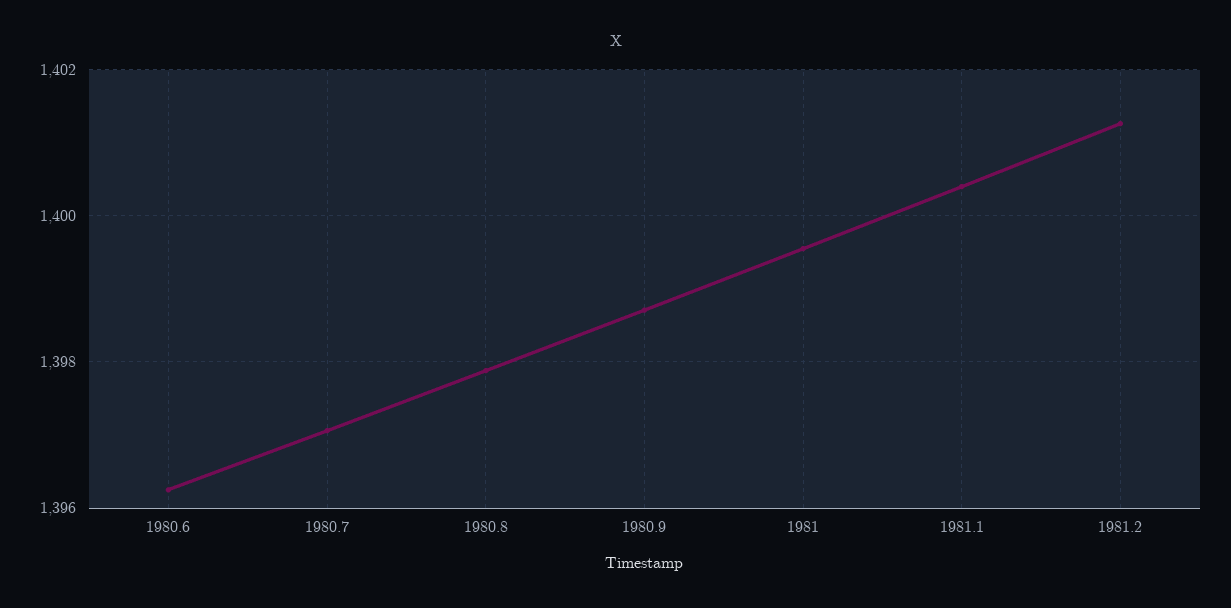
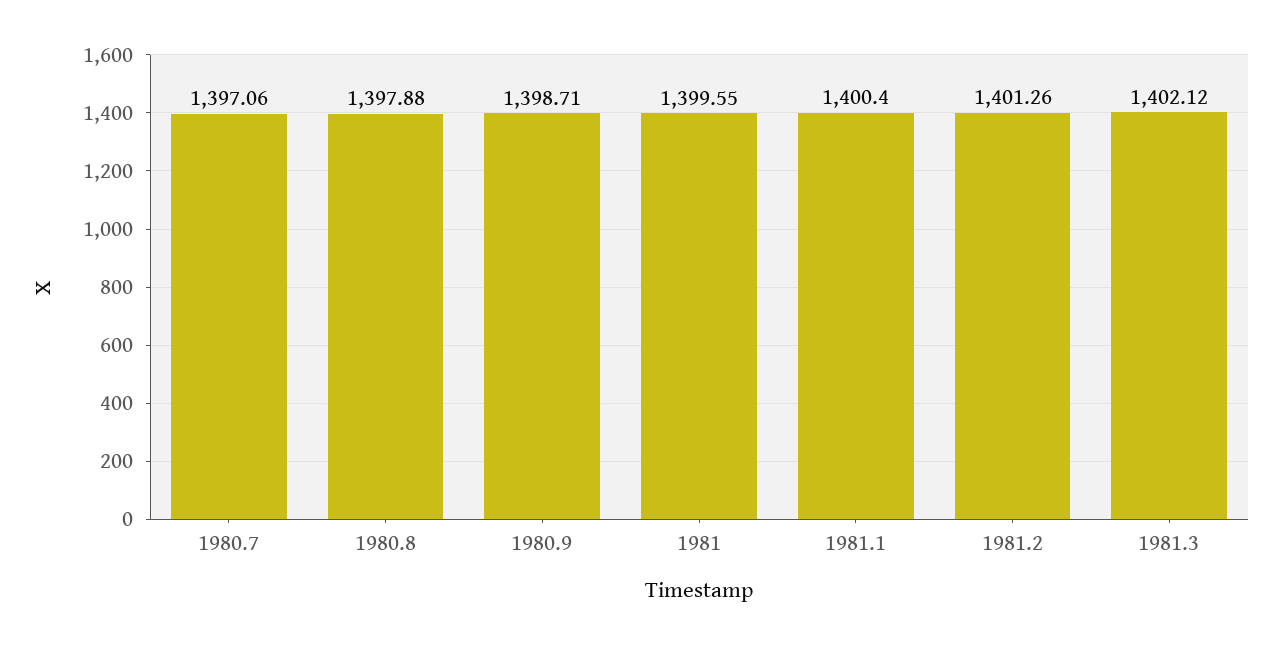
1980.6: 1396.2 -> none
1981.3: none -> 1402.12

